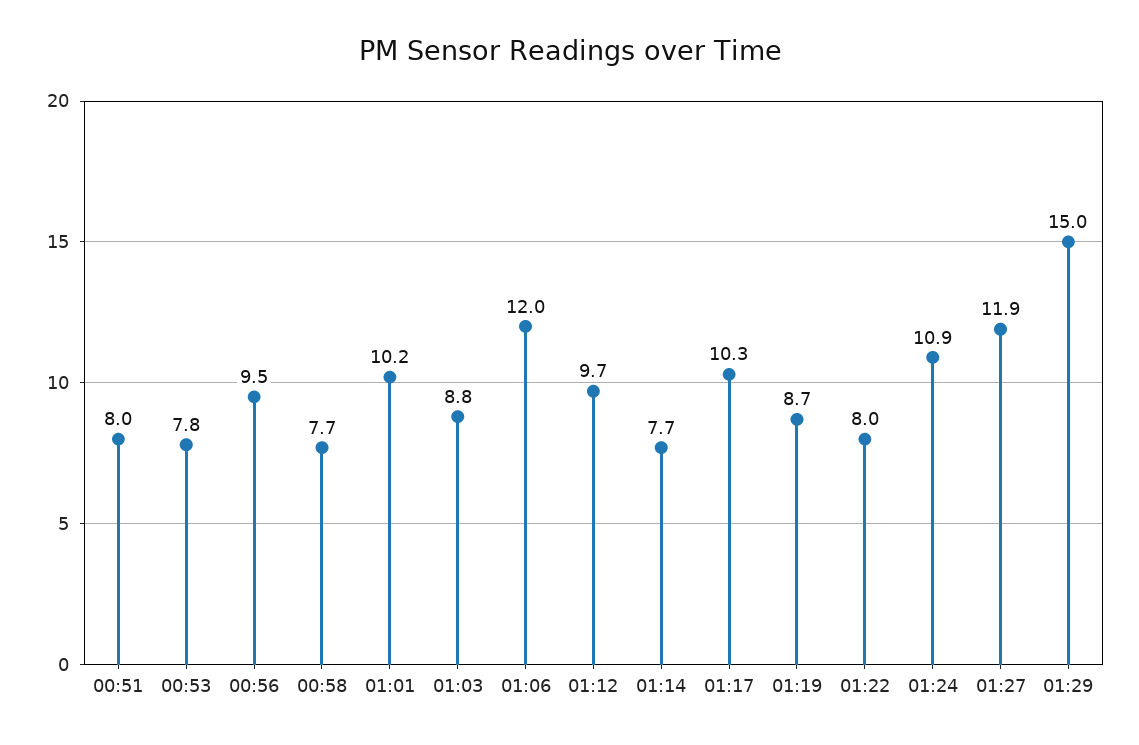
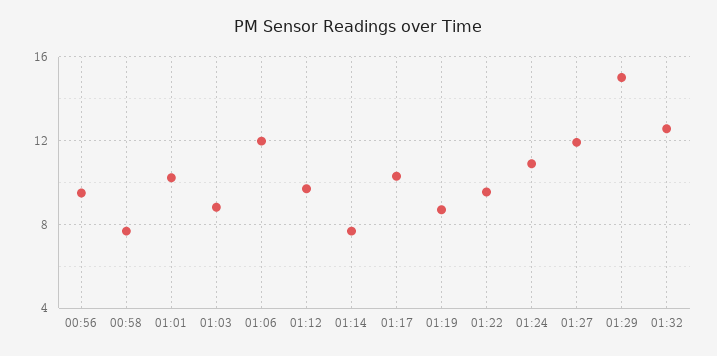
00:51: 8 -> none
00:53: 7.8 -> none
01:22: 8 -> 9.5
01:32: none -> 12.5

